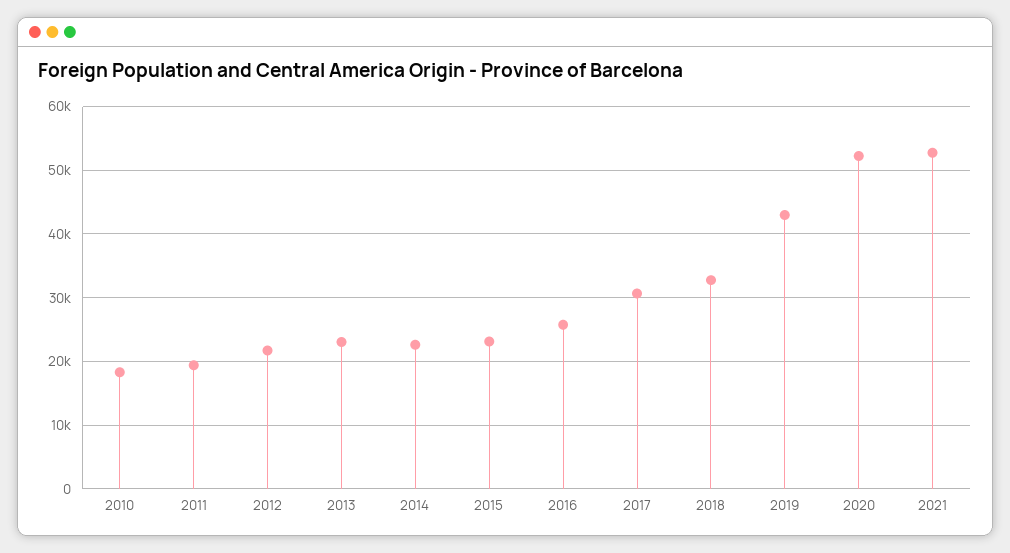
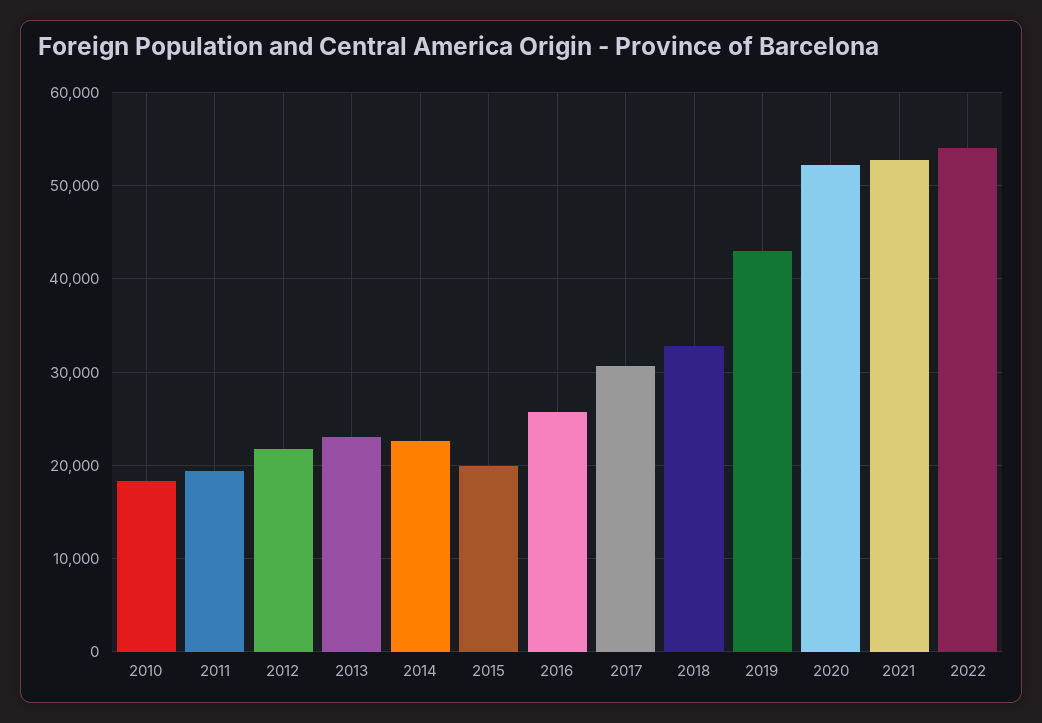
2015: 23000 -> 20000
2022: none -> 54000

